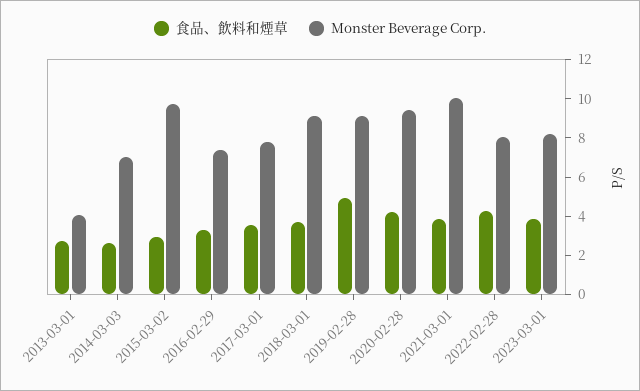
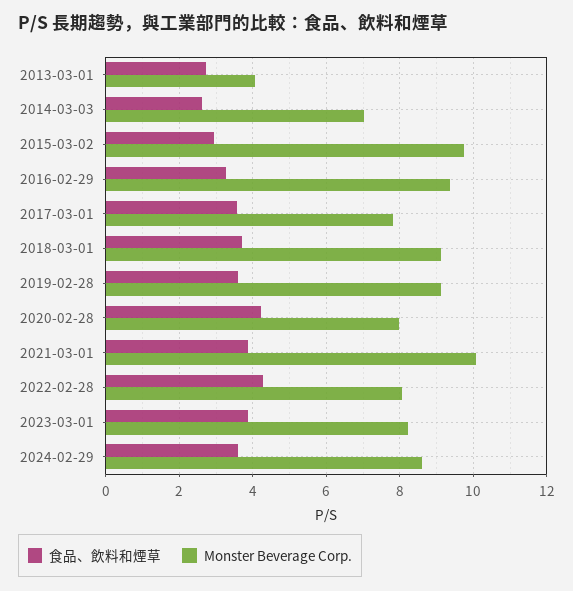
Monster Beverage Corp., 2016-02-29: 7.5 -> 9.4
食品、飲料和煙草, 2019-02-28: 5 -> 3.6
Monster Beverage Corp., 2020-02-28: 9.5 -> 8
食品、飲料和煙草, 2024-02-29: none -> 3.6
Monster Beverage Corp., 2024-02-29: none -> 8.6

